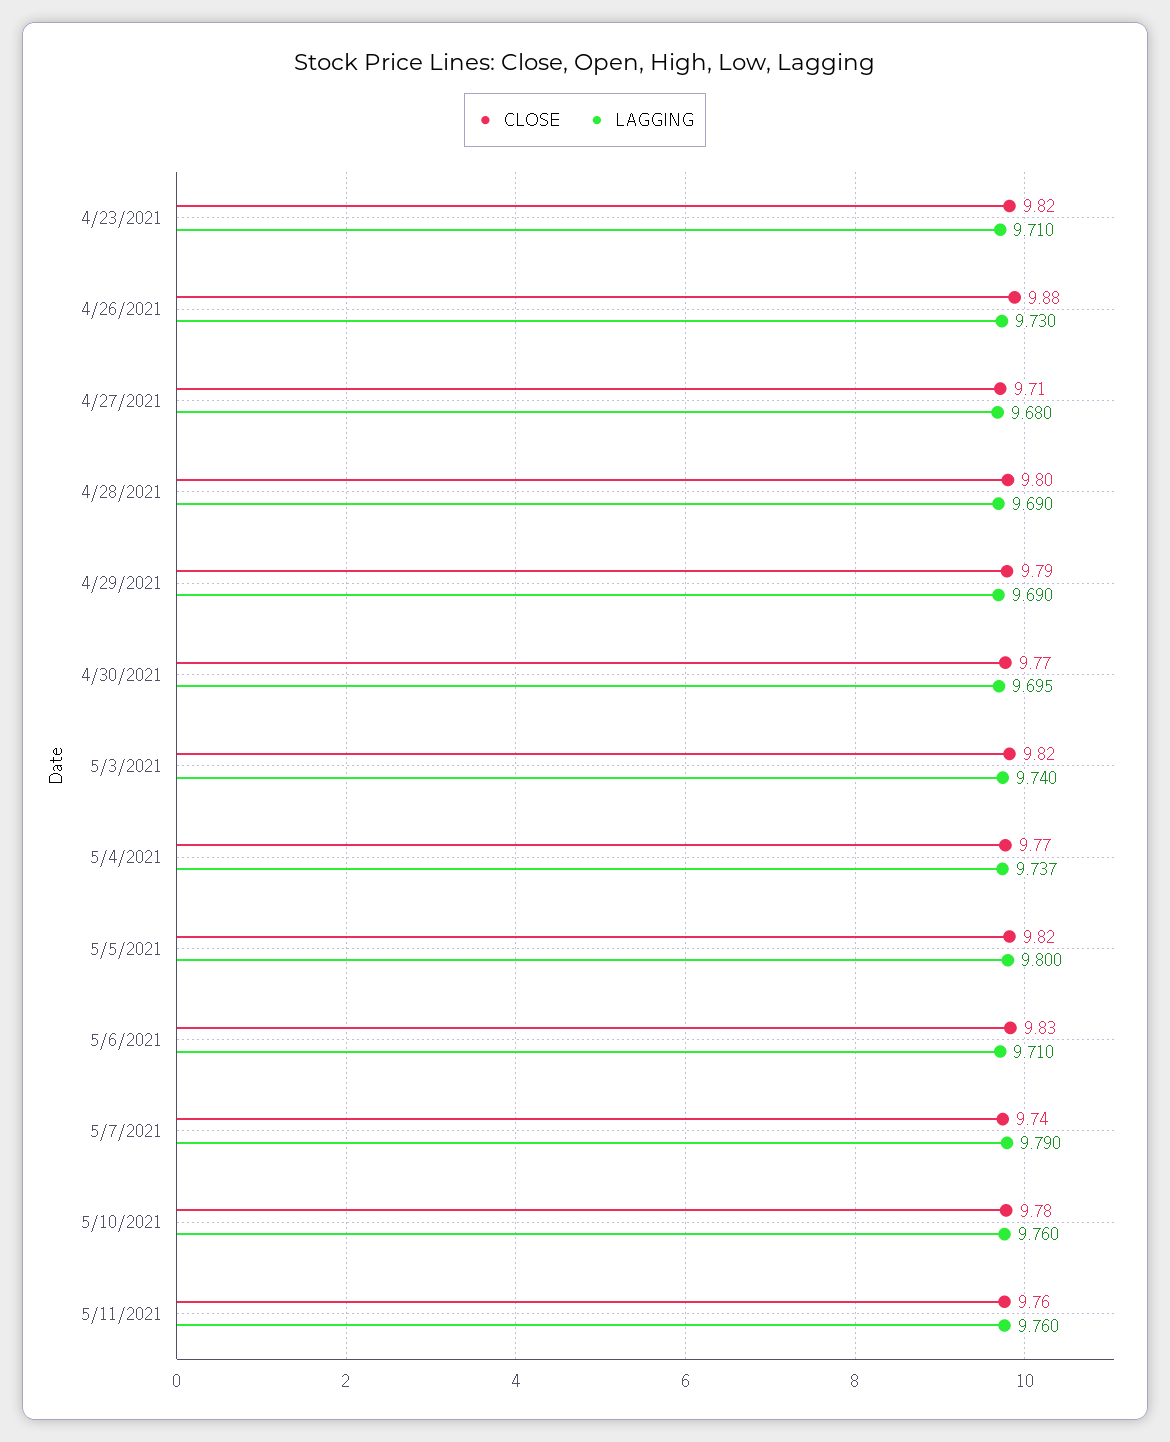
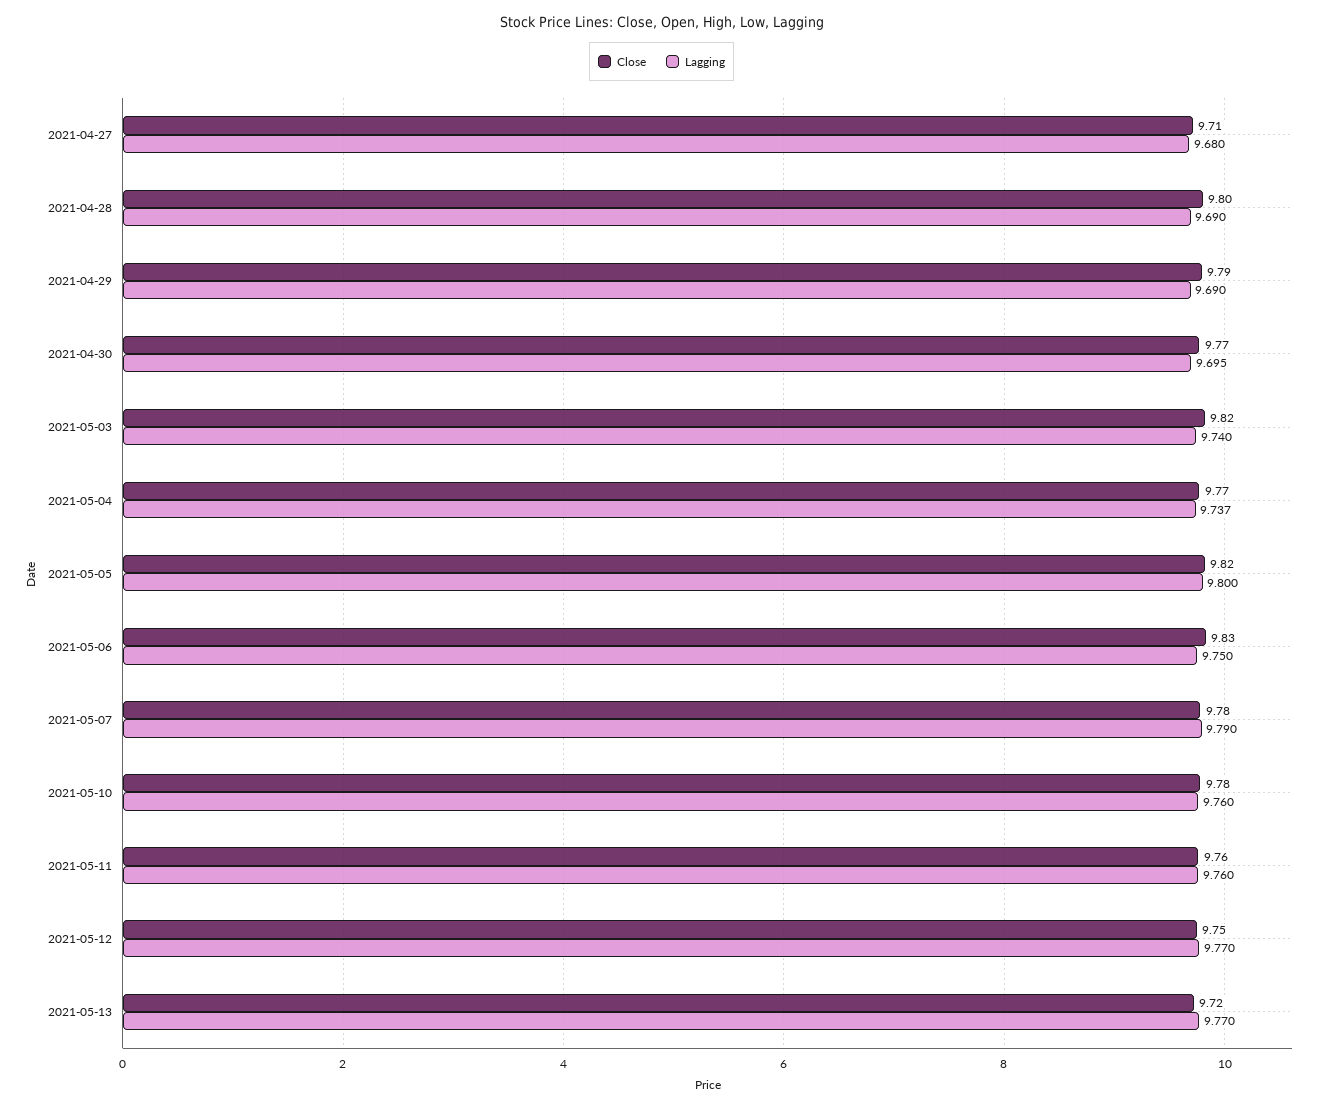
CLOSE, 4/23/2021: 9.82 -> none
LAGGING, 4/23/2021: 9.71 -> none
CLOSE, 4/26/2021: 9.88 -> none
LAGGING, 4/26/2021: 9.73 -> none
LAGGING, 5/6/2021: 9.71 -> 9.75
CLOSE, 5/7/2021: 9.74 -> 9.78
CLOSE, 2021-05-12: none -> 9.75
LAGGING, 2021-05-12: none -> 9.77
CLOSE, 2021-05-13: none -> 9.72
LAGGING, 2021-05-13: none -> 9.77

